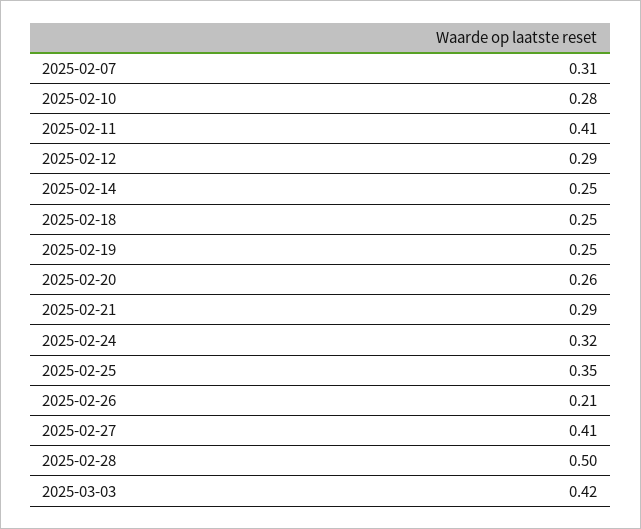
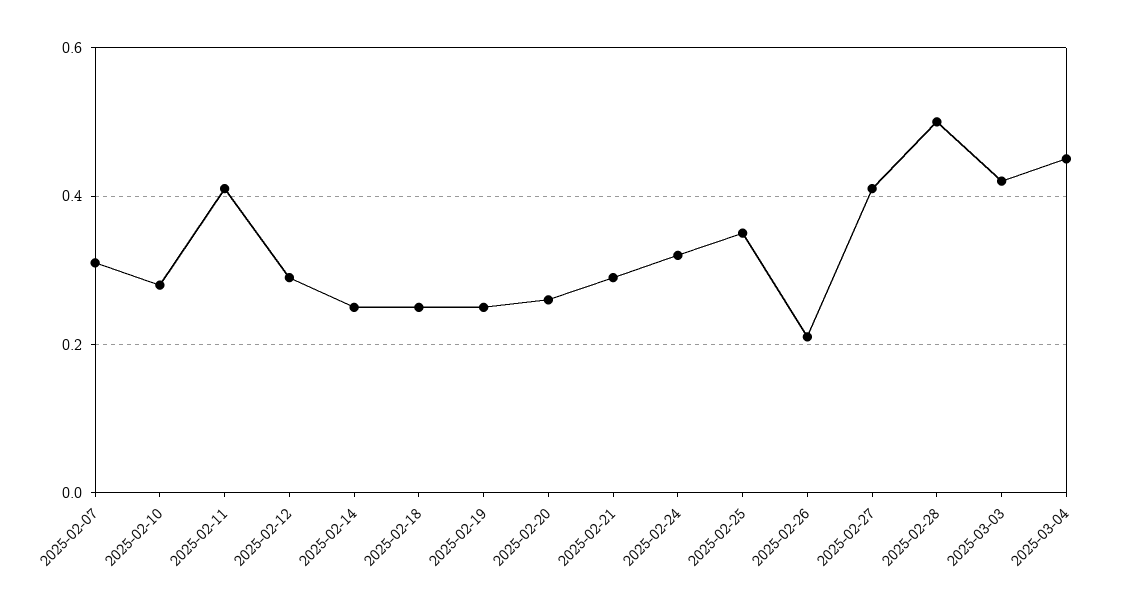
2025-03-04: none -> 0.45

